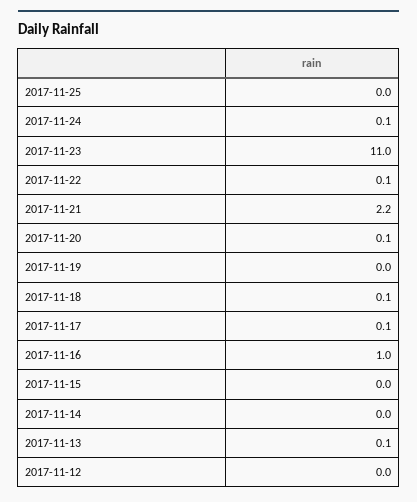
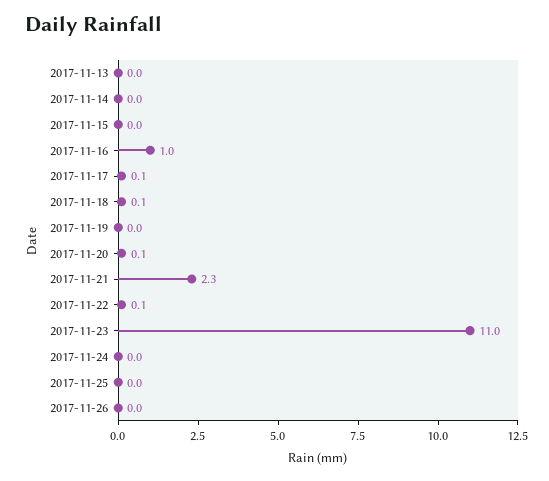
2017-11-24: 0.1 -> 0
2017-11-21: 2.2 -> 2.3
2017-11-13: 0.1 -> 0
2017-11-12: 0 -> none
2017-11-26: none -> 0

